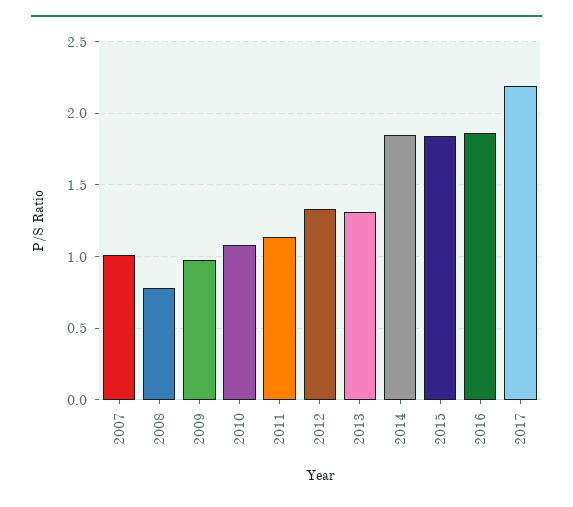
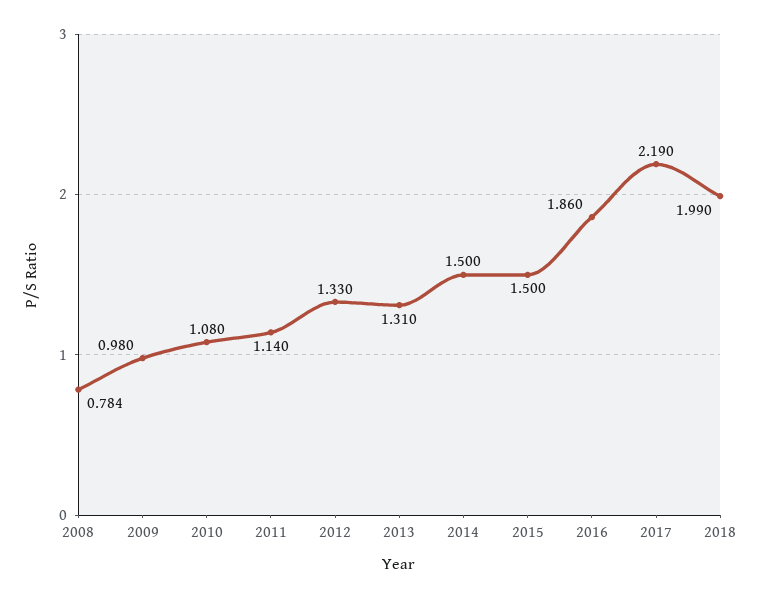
2007: 1 -> none
2014: 1.85 -> 1.5
2015: 1.85 -> 1.5
2018: none -> 1.99

